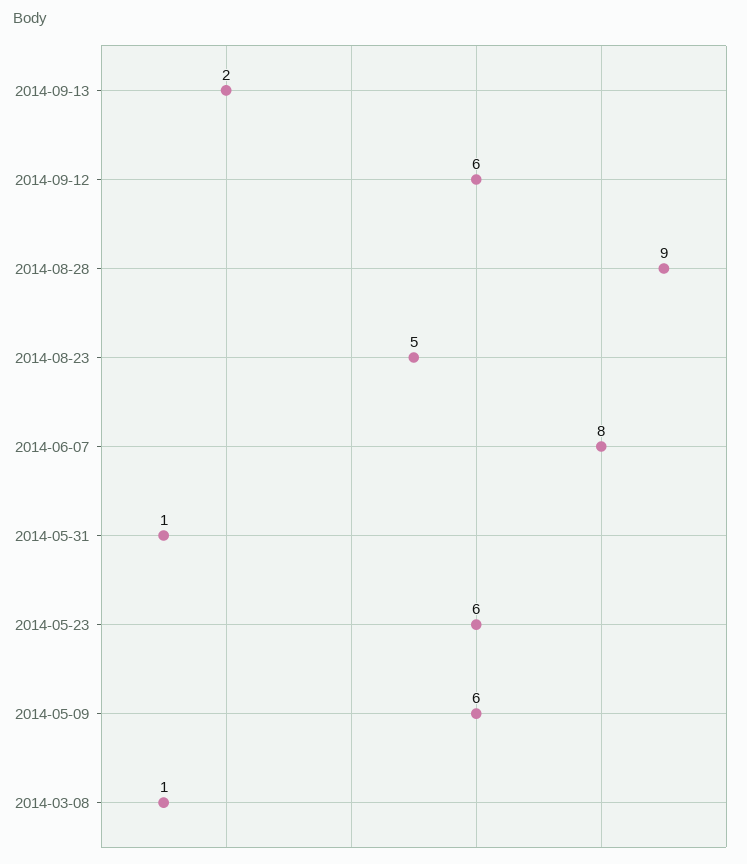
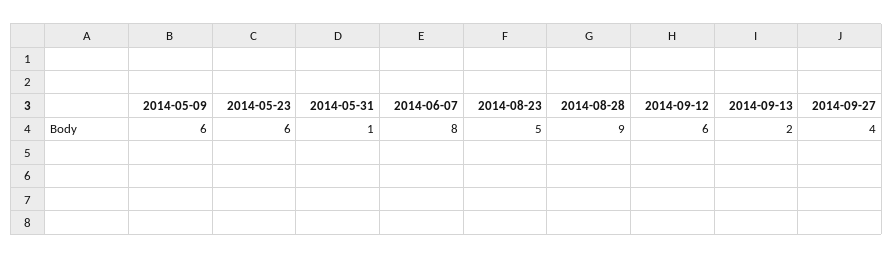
2014-03-08: 1 -> none
2014-09-27: none -> 4

